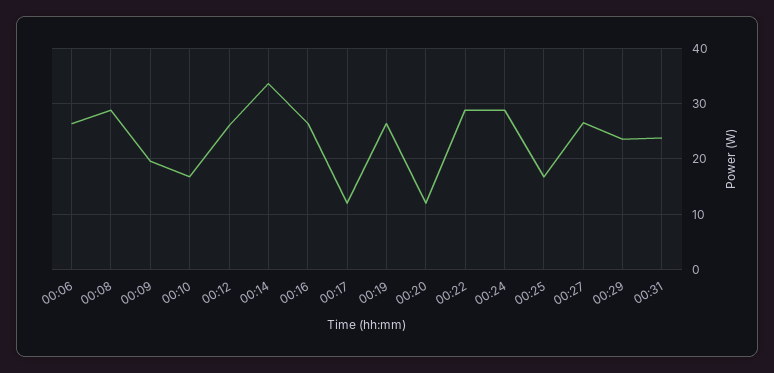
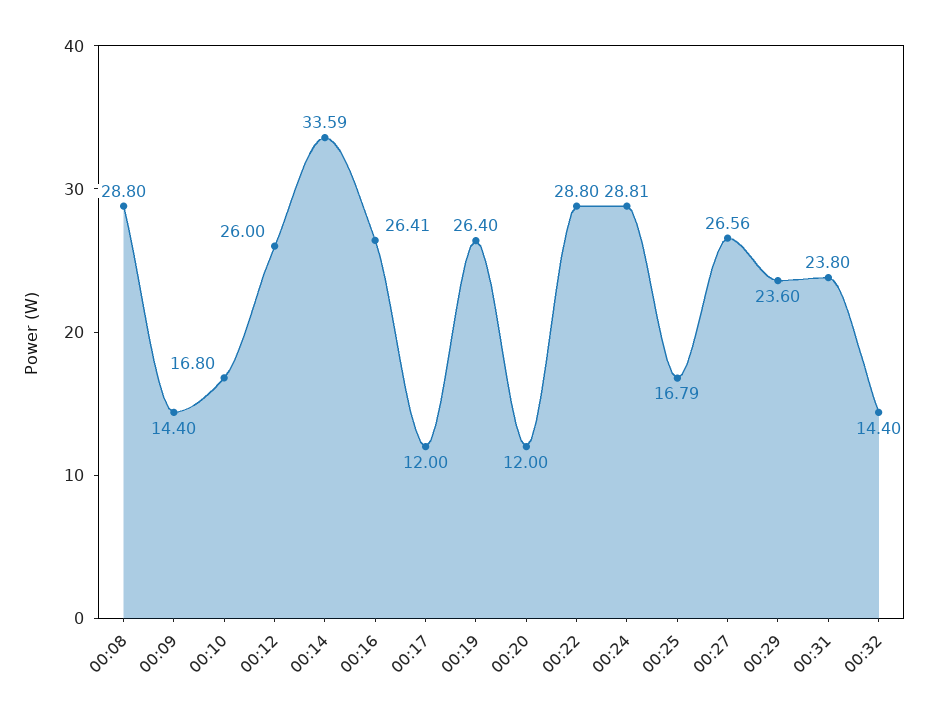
00:06: 26 -> none
00:09: 20 -> 14.4
00:32: none -> 14.4

